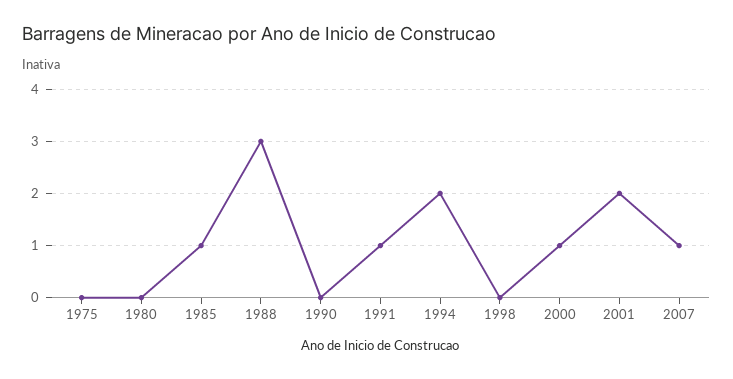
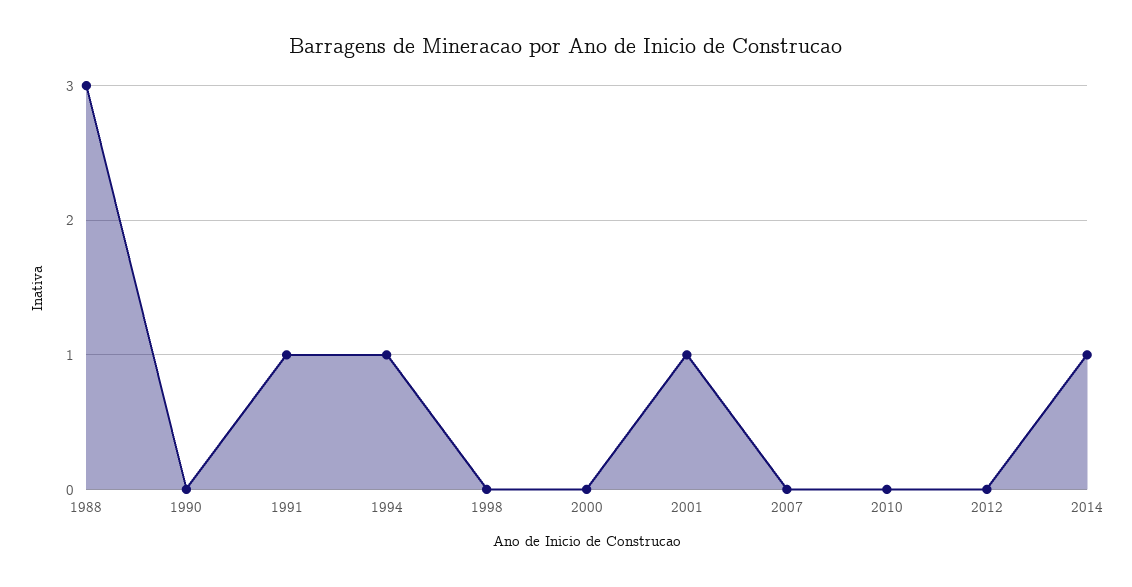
1975: 0 -> none
1980: 0 -> none
1985: 1 -> none
1994: 2 -> 1
2000: 1 -> 0
2001: 2 -> 1
2007: 1 -> 0
2010: none -> 0
2012: none -> 0
2014: none -> 1

